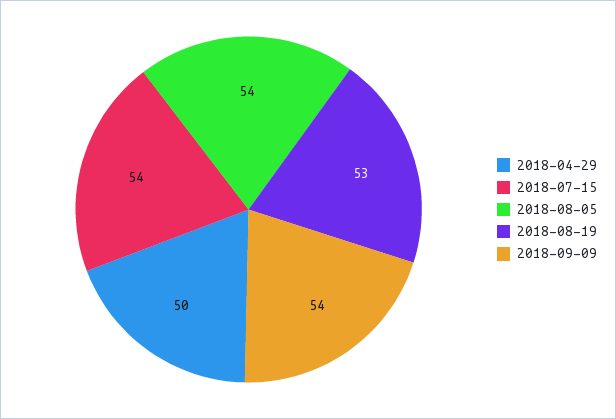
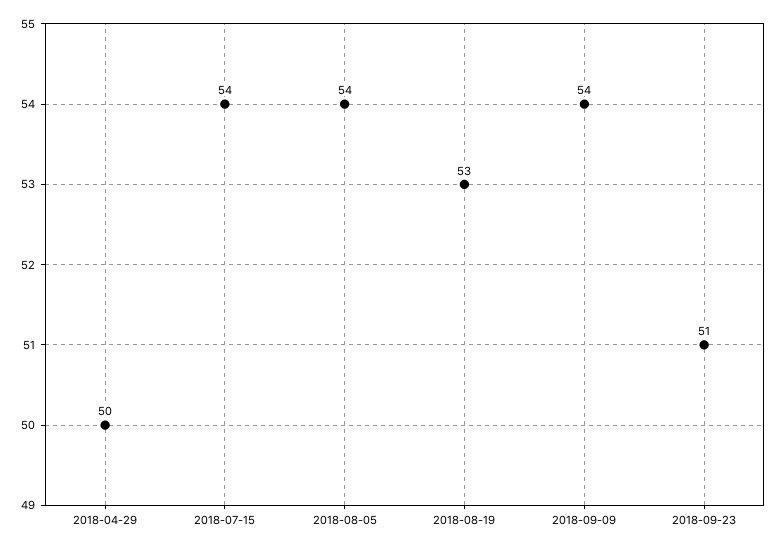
2018-09-23: none -> 51

